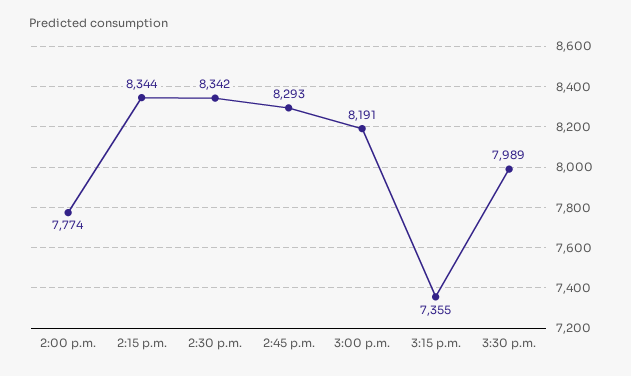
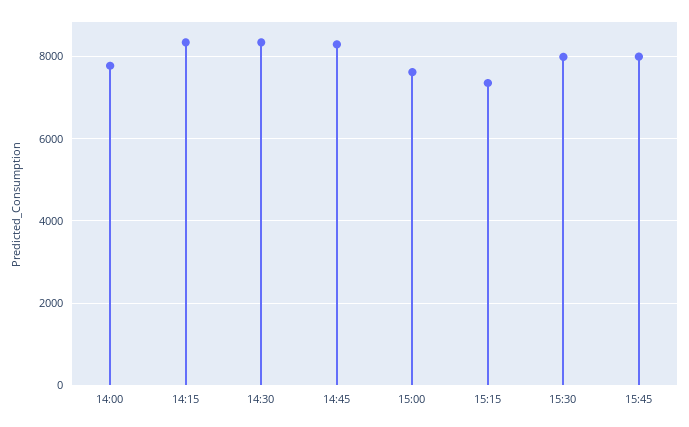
3:00 p.m.: 8191 -> 7600
15:45: none -> 8000

